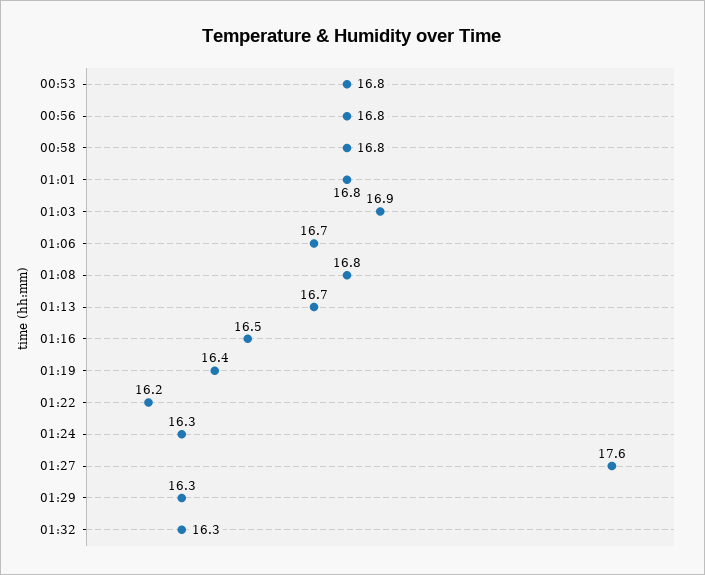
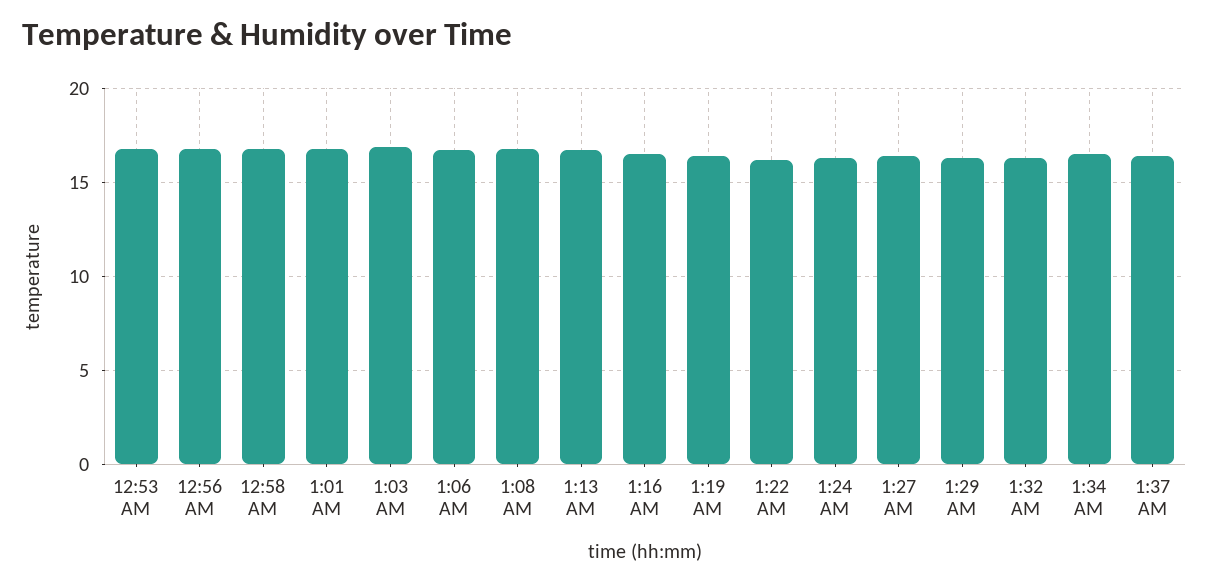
01:27: 17.6 -> 16.5
1:34 AM: none -> 16.5
1:37 AM: none -> 16.5

